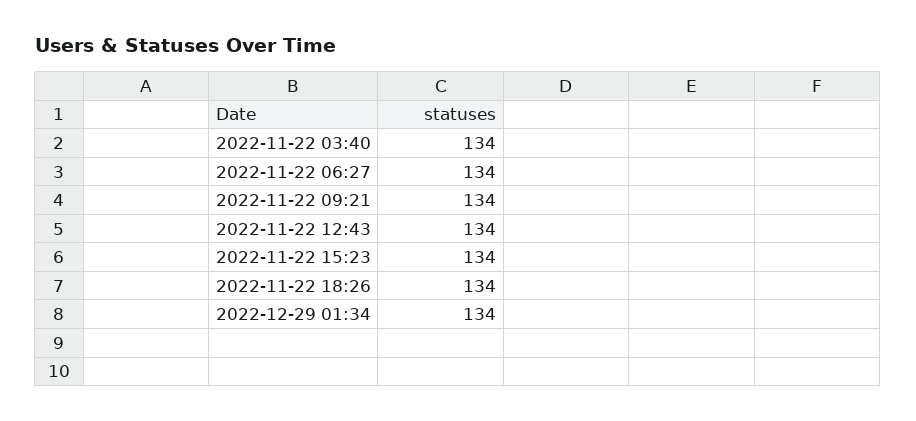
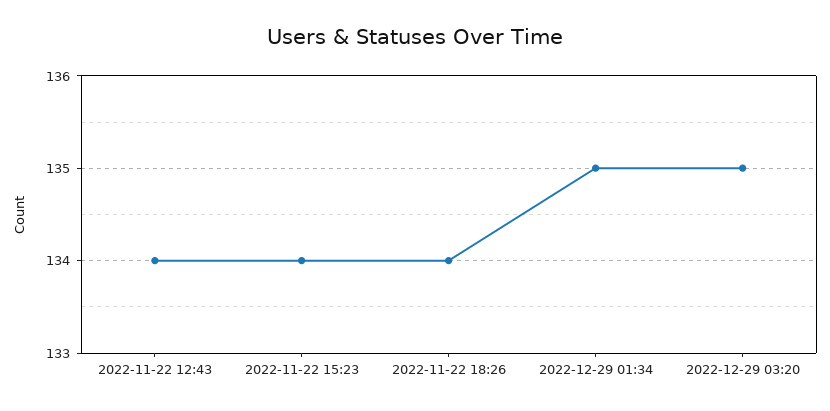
2022-11-22 03:40: 134 -> none
2022-11-22 06:27: 134 -> none
2022-11-22 09:21: 134 -> none
2022-12-29 01:34: 134 -> 135
2022-12-29 03:20: none -> 135

